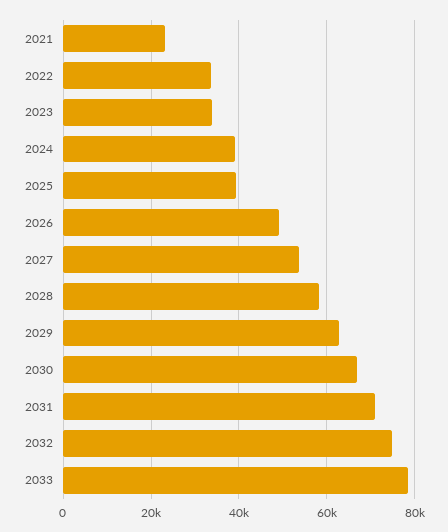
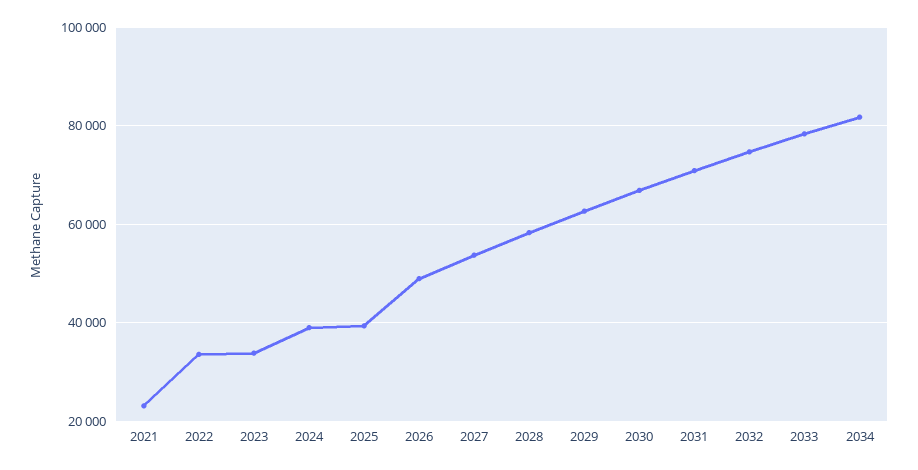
2034: none -> 82000

